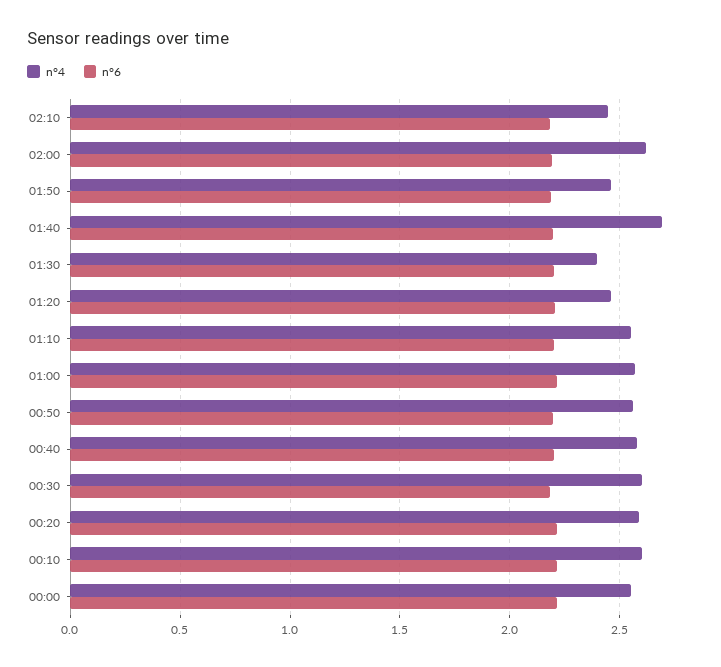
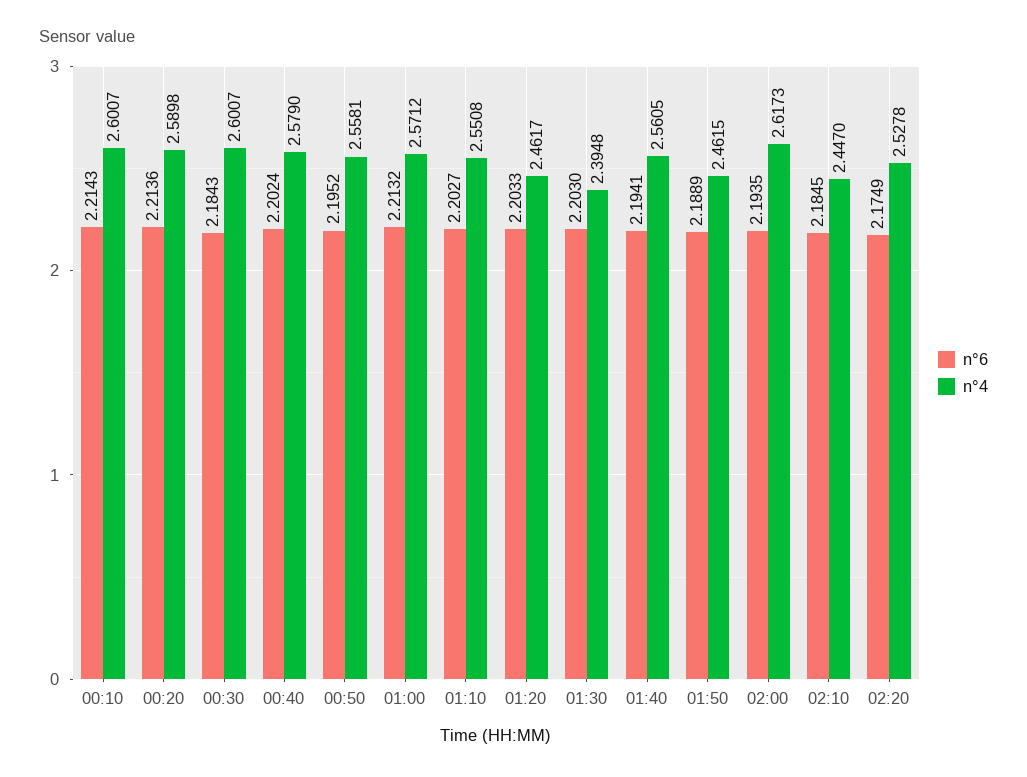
n°4, 01:40: 2.7 -> 2.5605
n°4, 00:00: 2.55 -> none
n°6, 00:00: 2.2 -> none
n°6, 02:20: none -> 2.1749
n°4, 02:20: none -> 2.5278

